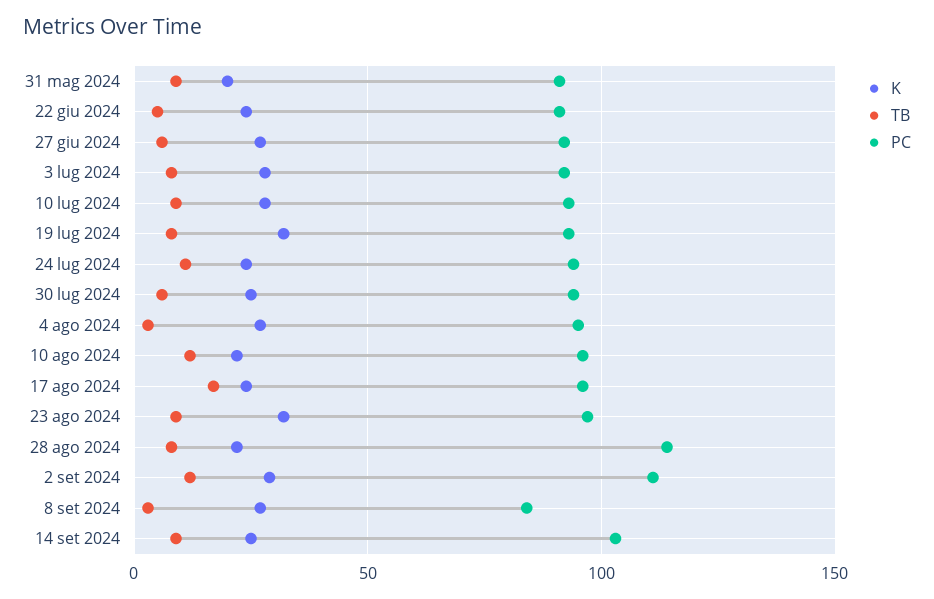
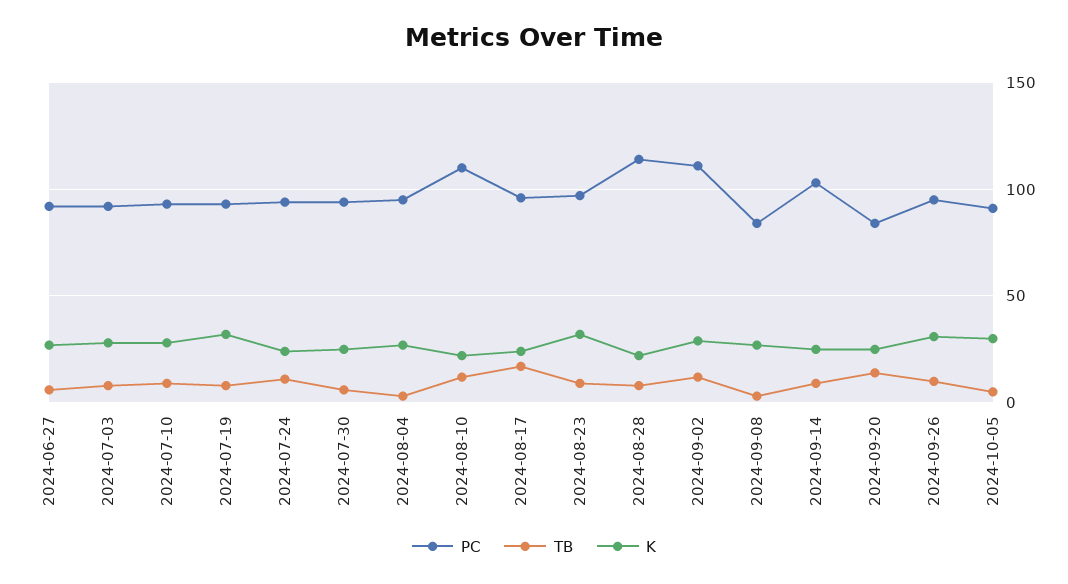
K, 31 mag 2024: 20 -> none
TB, 31 mag 2024: 10 -> none
PC, 31 mag 2024: 90 -> none
K, 22 giu 2024: 25 -> none
TB, 22 giu 2024: 5 -> none
PC, 22 giu 2024: 90 -> none
PC, 10 ago 2024: 95 -> 110
PC, 2024-09-20: none -> 85
TB, 2024-09-20: none -> 15
K, 2024-09-20: none -> 25
PC, 2024-09-26: none -> 95
TB, 2024-09-26: none -> 10
K, 2024-09-26: none -> 30
PC, 2024-10-05: none -> 90
TB, 2024-10-05: none -> 5
K, 2024-10-05: none -> 30

